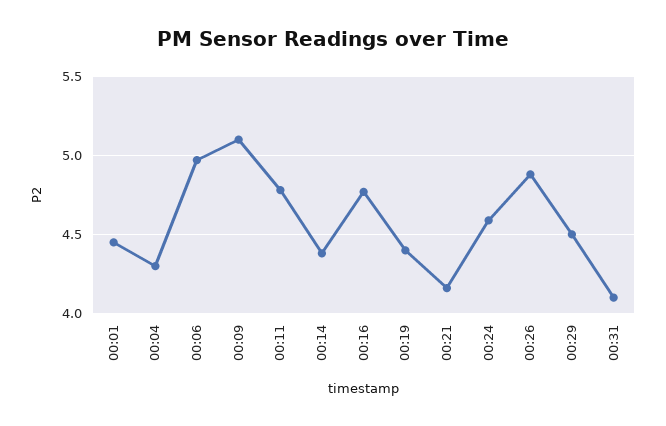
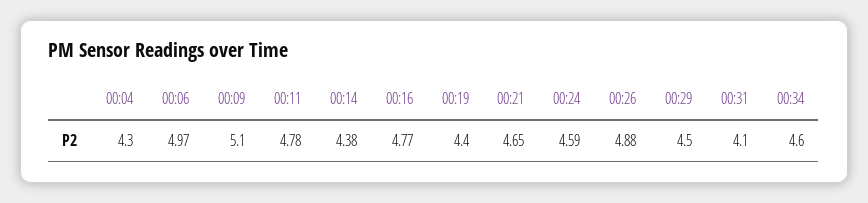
00:01: 4.45 -> none
00:21: 4.15 -> 4.65
00:34: none -> 4.6

